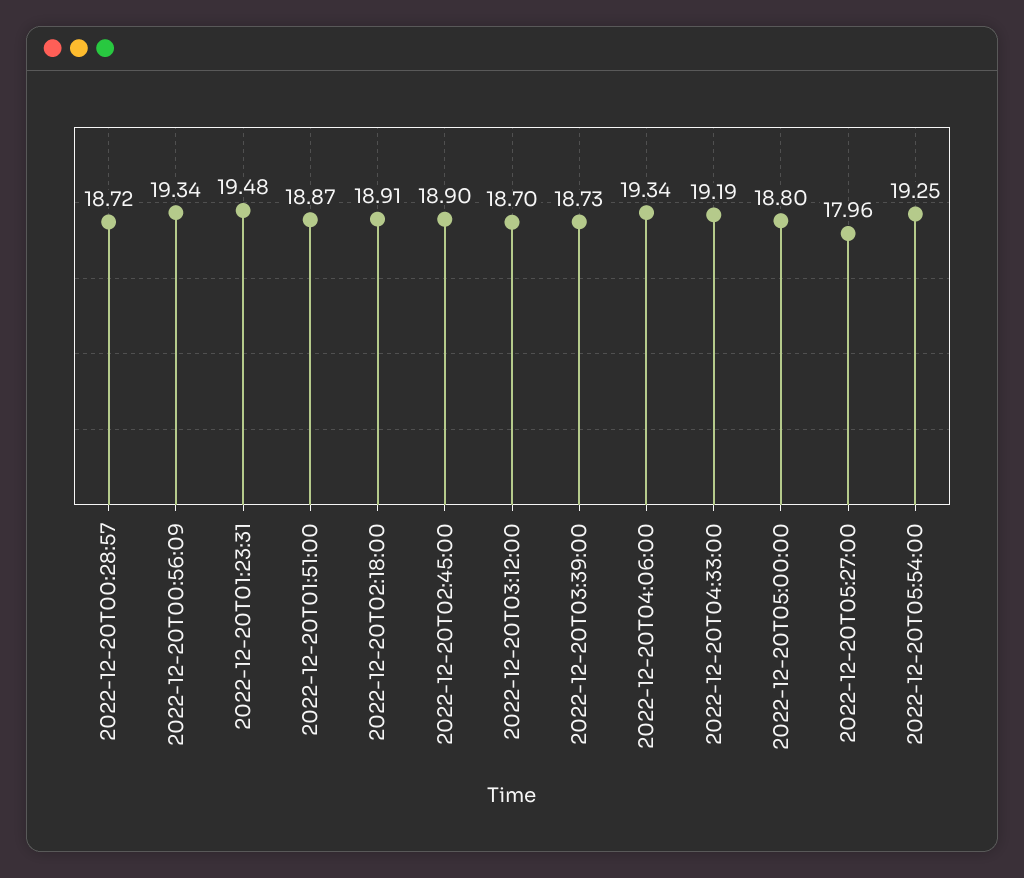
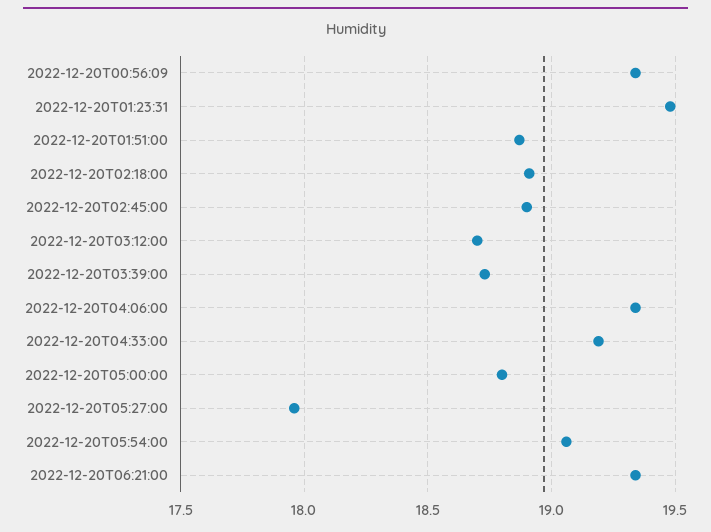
2022-12-20T00:28:57: 18.72 -> none
2022-12-20T05:54:00: 19.25 -> 19.05
2022-12-20T06:21:00: none -> 19.35

